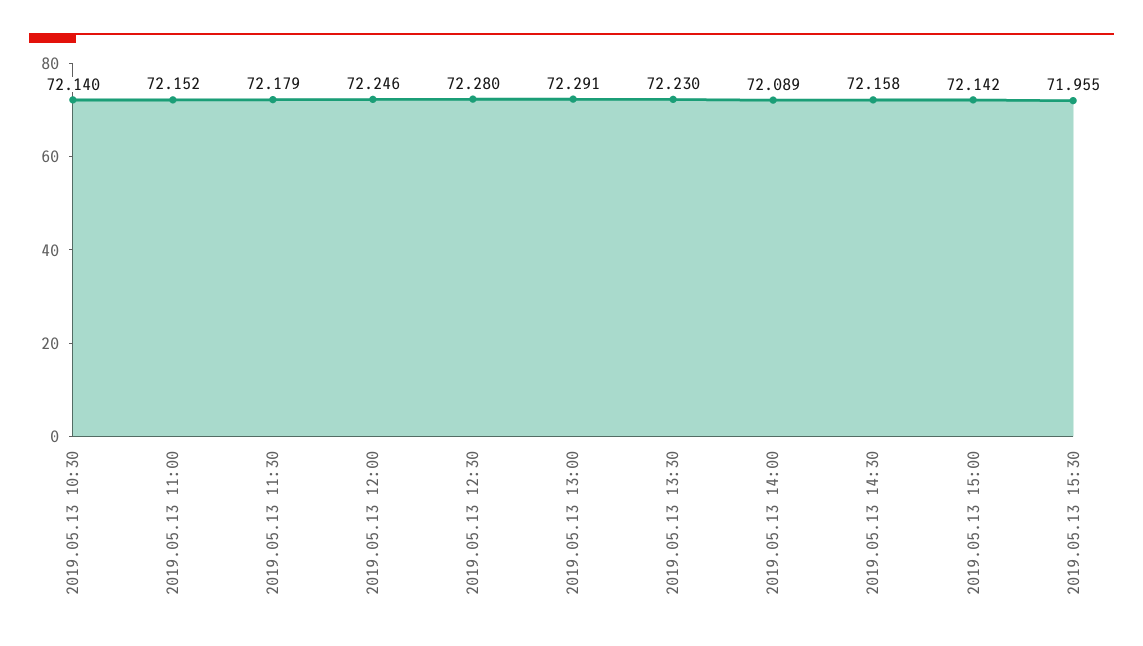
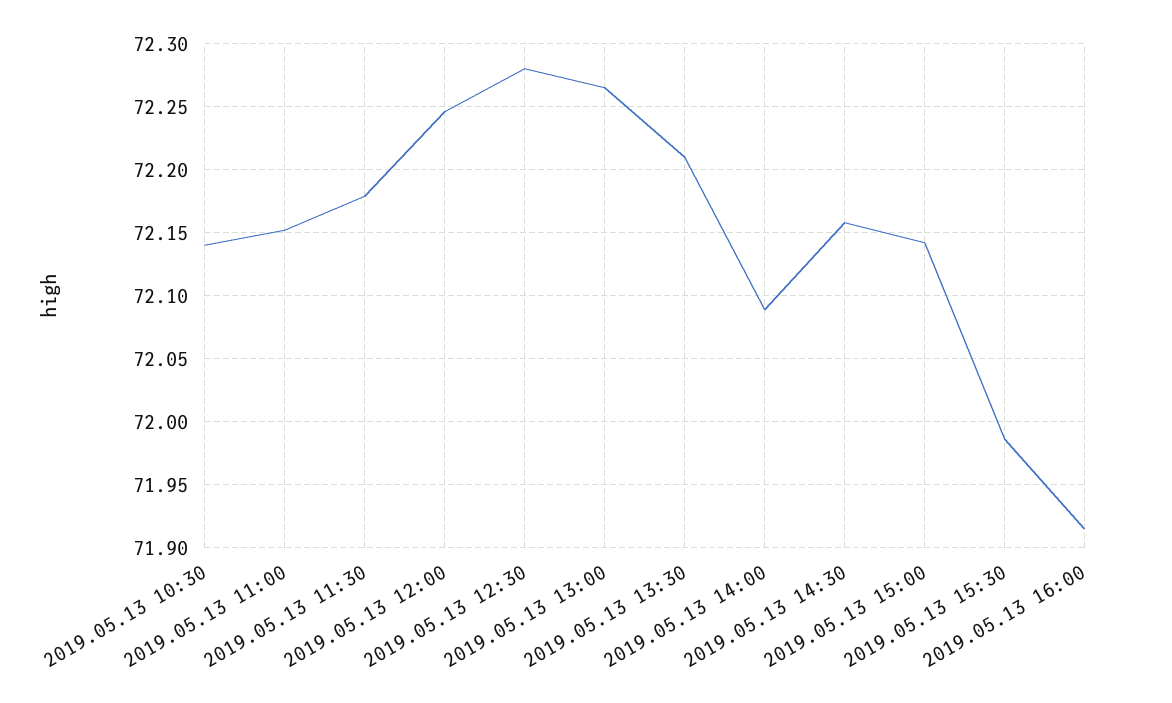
2019.05.13 13:00: 72.291 -> 72.265
2019.05.13 13:30: 72.23 -> 72.21
2019.05.13 15:30: 71.955 -> 71.985
2019.05.13 16:00: none -> 71.915

